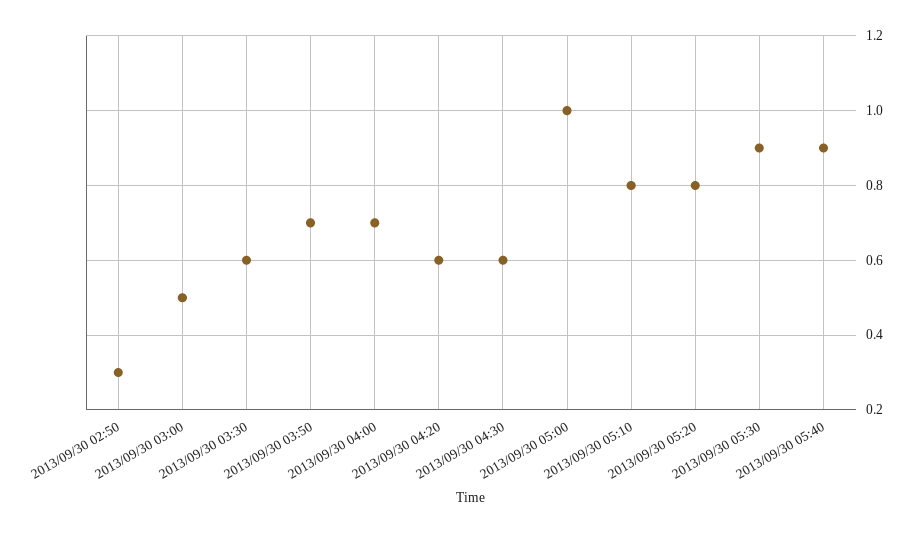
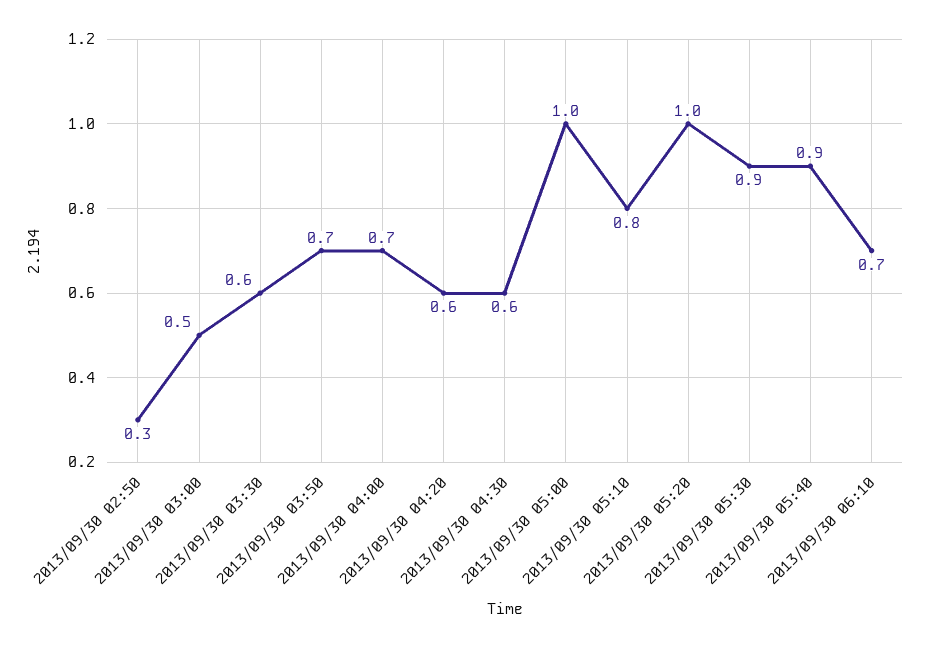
2013/09/30 05:20: 0.8 -> 1
2013/09/30 06:10: none -> 0.7

